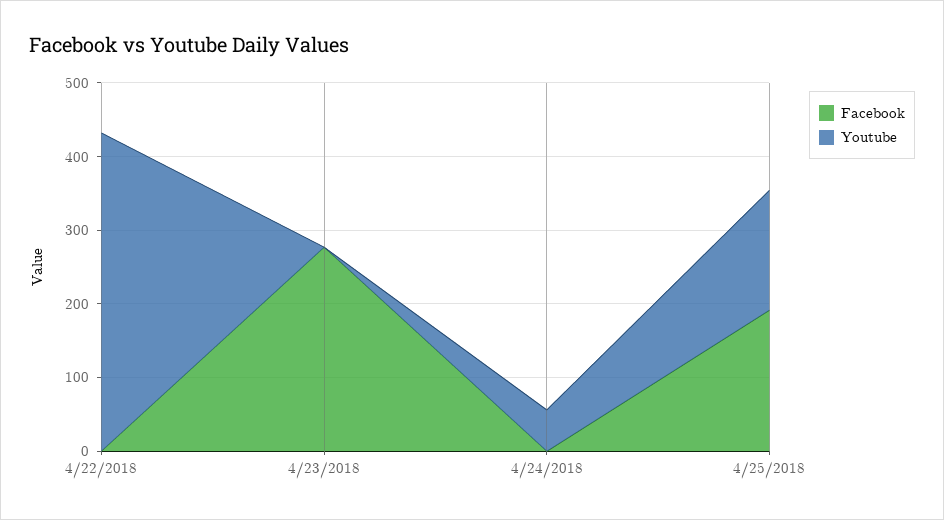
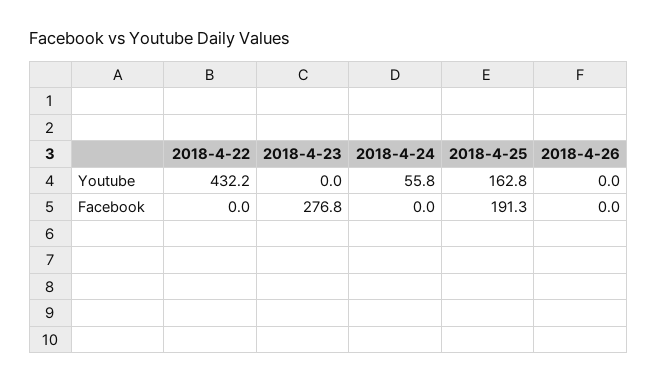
Youtube, 2018-4-26: none -> 0
Facebook, 2018-4-26: none -> 0

